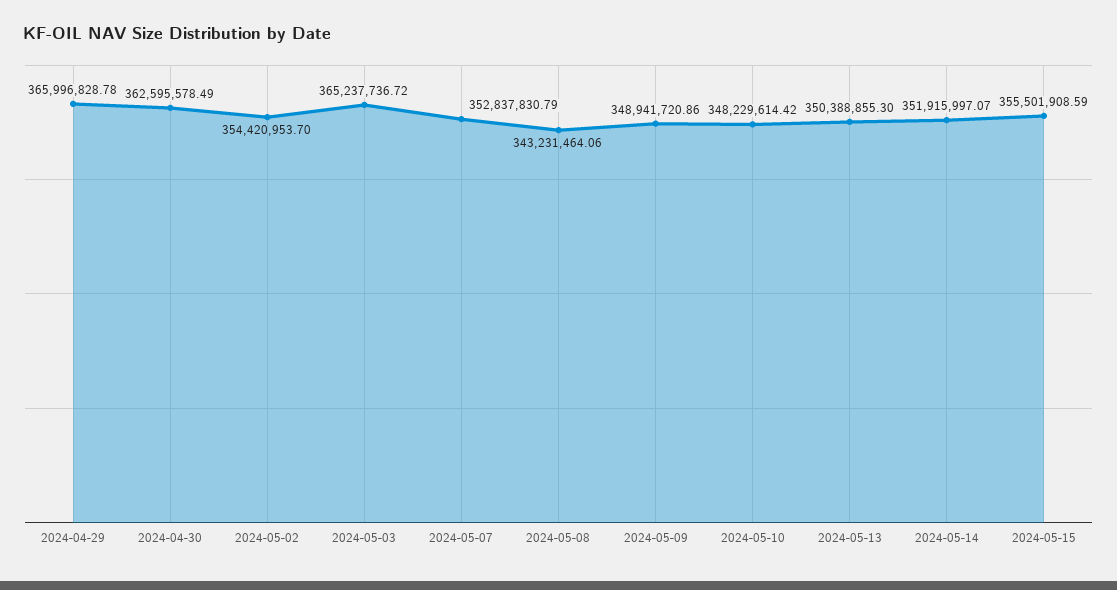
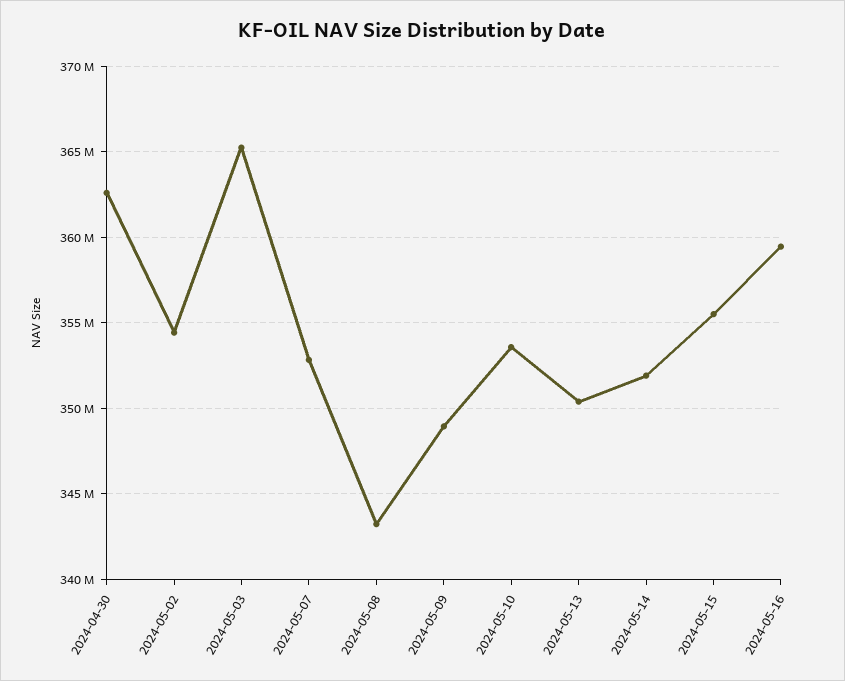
2024-04-29: 365996828.78 -> none
2024-05-10: 348229614.42 -> 353500000
2024-05-16: none -> 359500000

